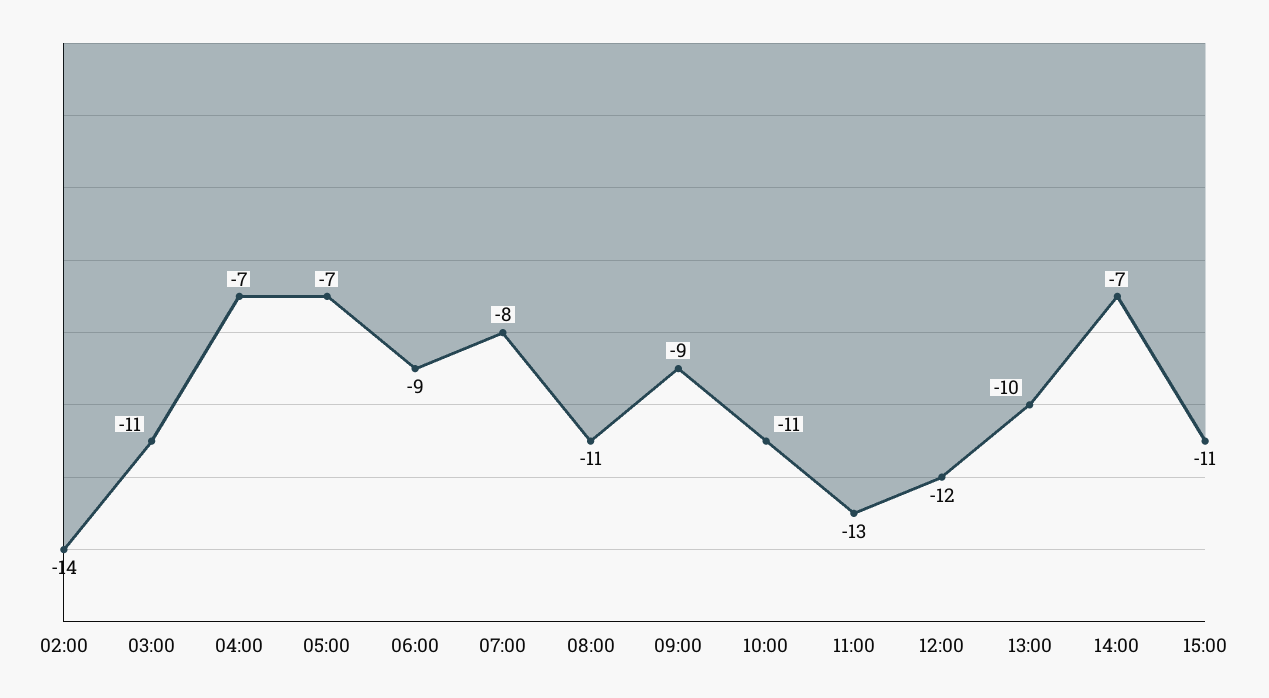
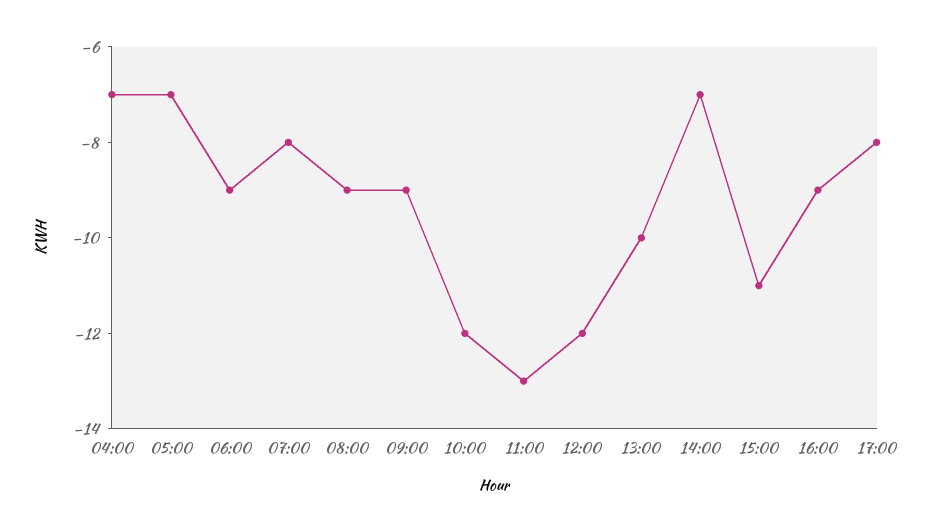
02:00: -14 -> none
03:00: -11 -> none
08:00: -11 -> -9
10:00: -11 -> -12
16:00: none -> -9
17:00: none -> -8

